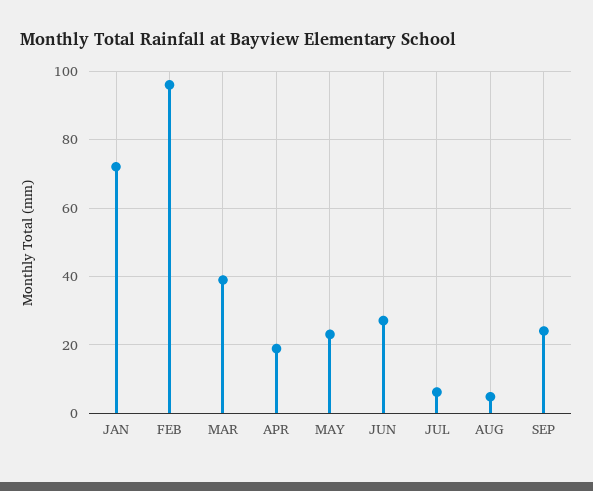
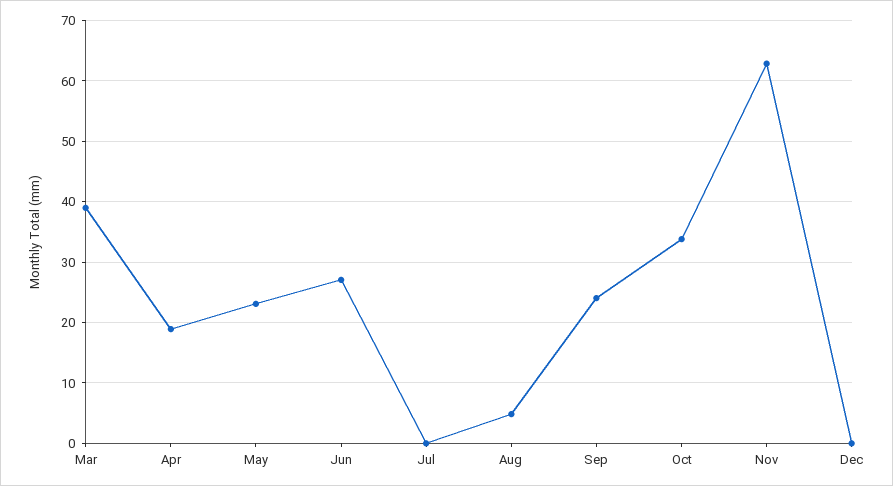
JAN: 72 -> none
FEB: 96 -> none
JUL: 6 -> 0
Oct: none -> 34
Nov: none -> 63
Dec: none -> 0

